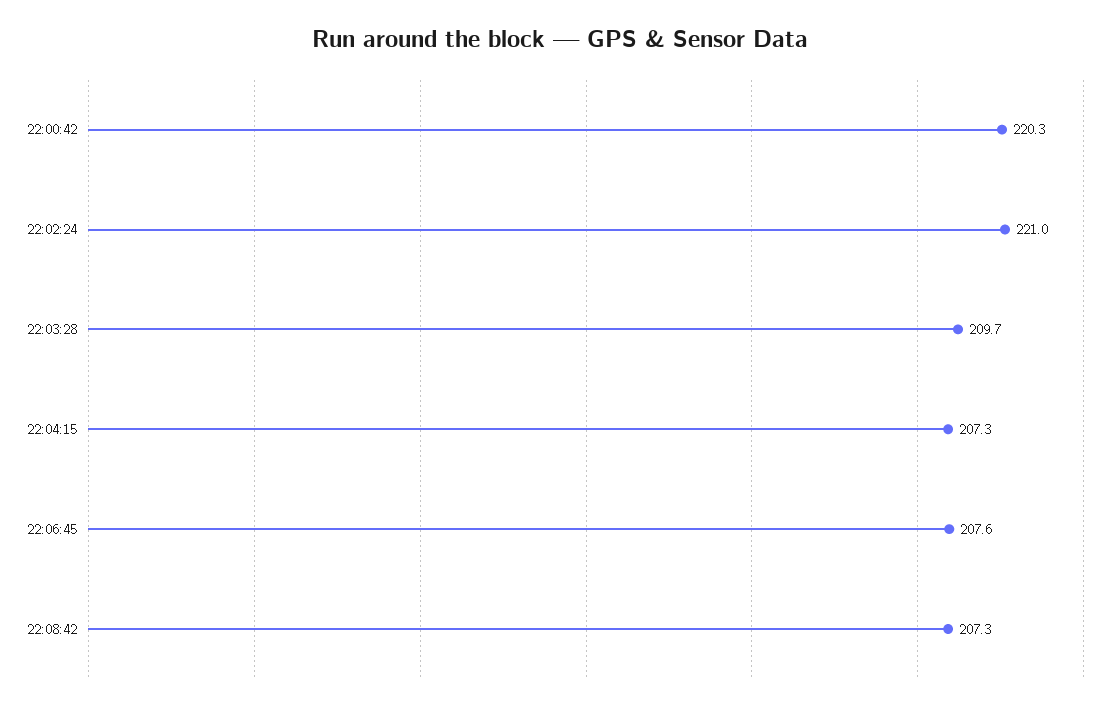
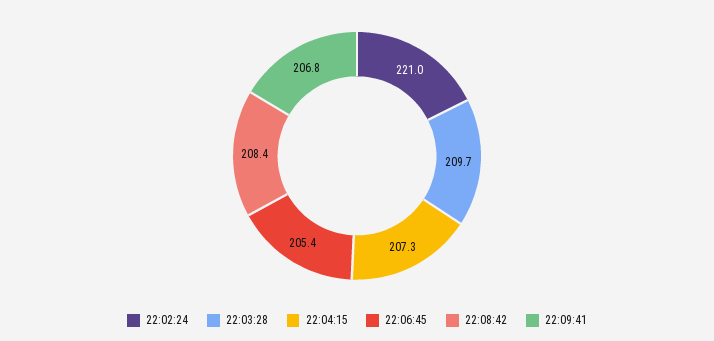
22:00:42: 220.3 -> none
22:06:45: 207.6 -> 205.4
22:08:42: 207.3 -> 208.4
22:09:41: none -> 206.8

